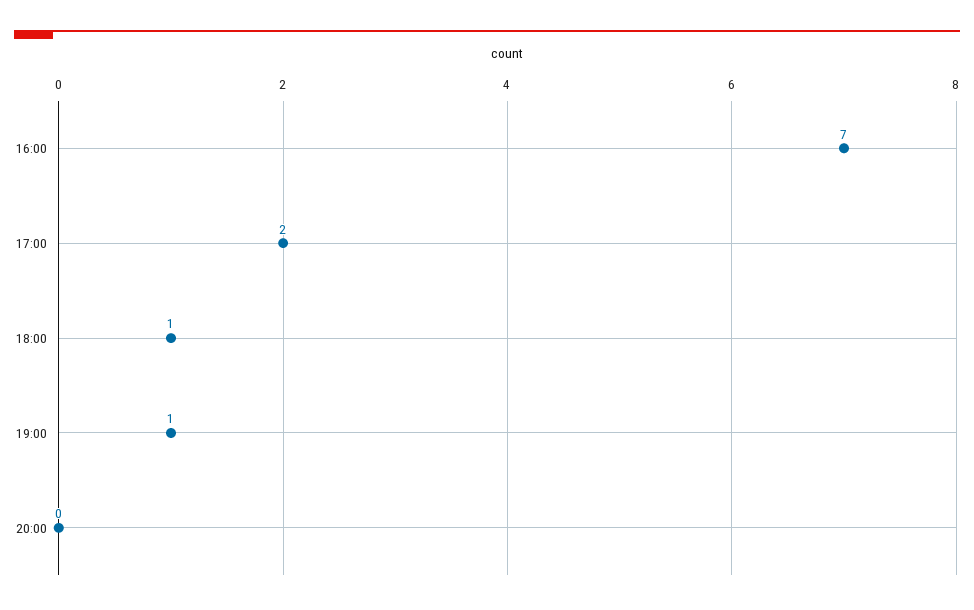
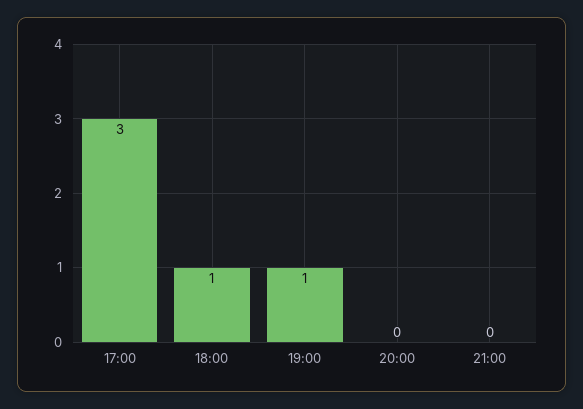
16:00: 7 -> none
17:00: 2 -> 3
21:00: none -> 0

